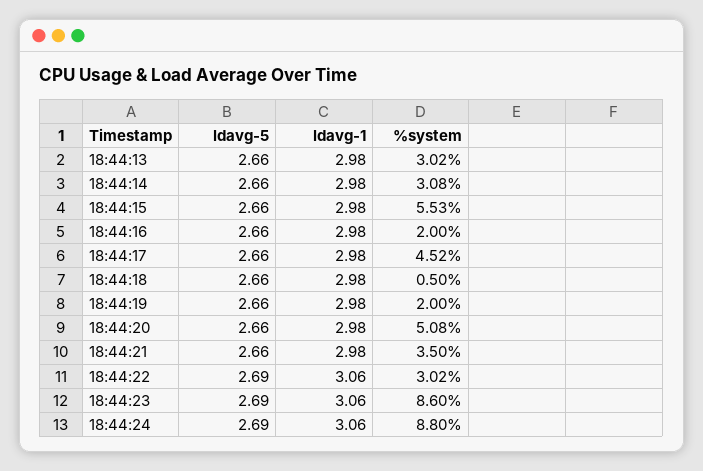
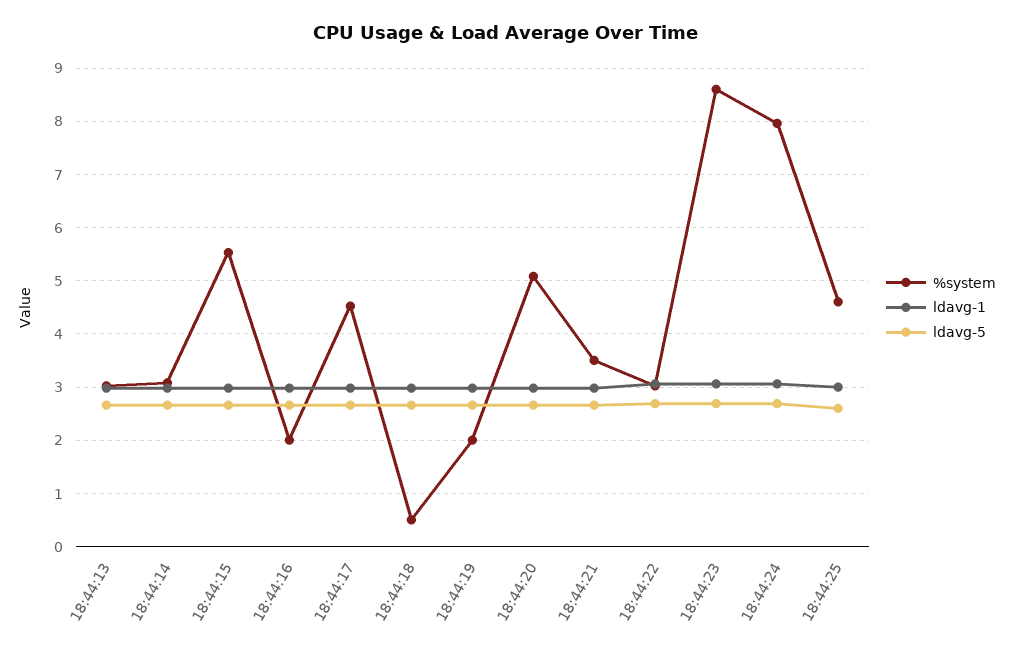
%system, 18:44:24: 8.8 -> 8
%system, 18:44:25: none -> 4.6
ldavg-1, 18:44:25: none -> 3
ldavg-5, 18:44:25: none -> 2.6

